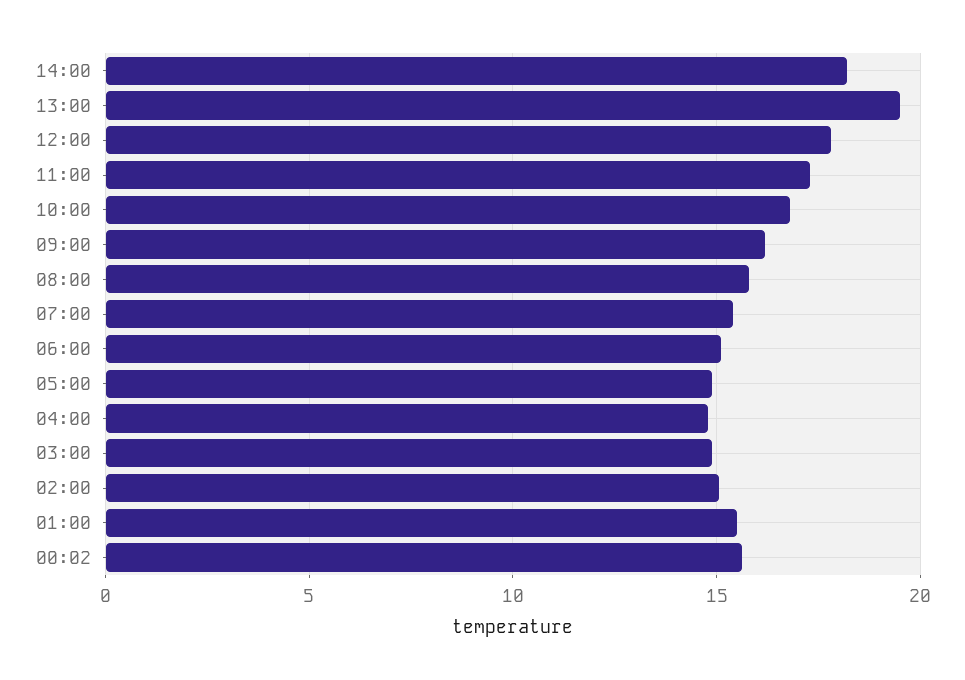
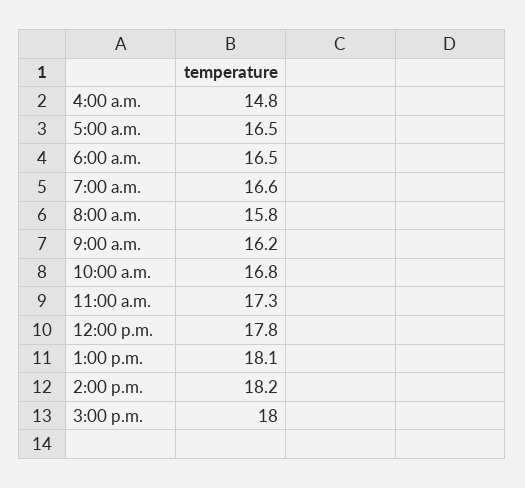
13:00: 19.5 -> 18.1
07:00: 15.5 -> 16.6
06:00: 15 -> 16.5
05:00: 15 -> 16.5
03:00: 15 -> none
02:00: 15 -> none
01:00: 15.5 -> none
00:02: 15.5 -> none
3:00 p.m.: none -> 18

